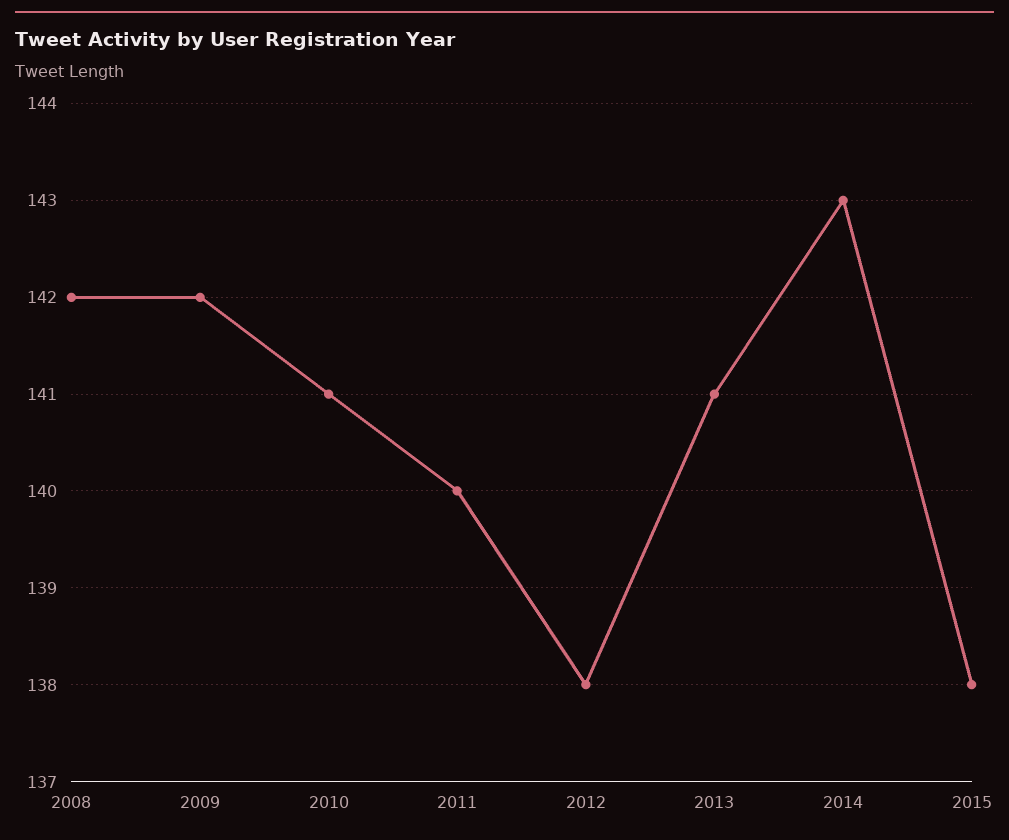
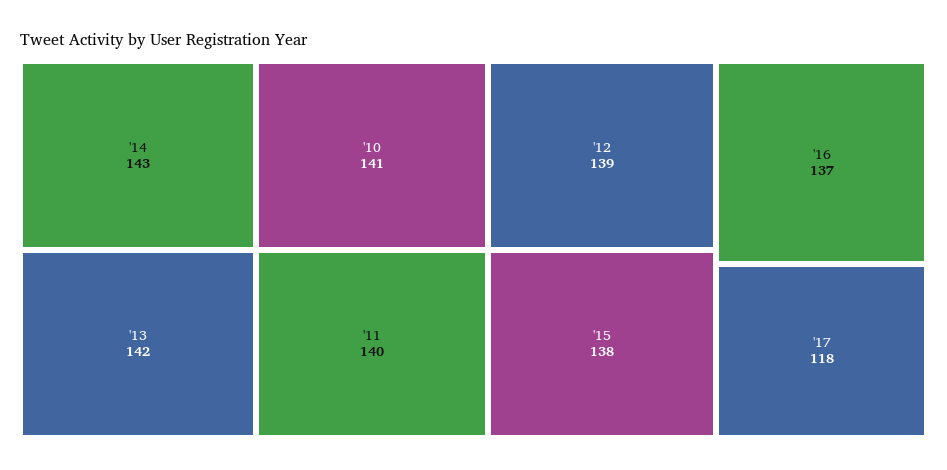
2008: 142 -> none
2009: 142 -> none
2012: 138 -> 139
2013: 141 -> 142
'16: none -> 137
'17: none -> 118

